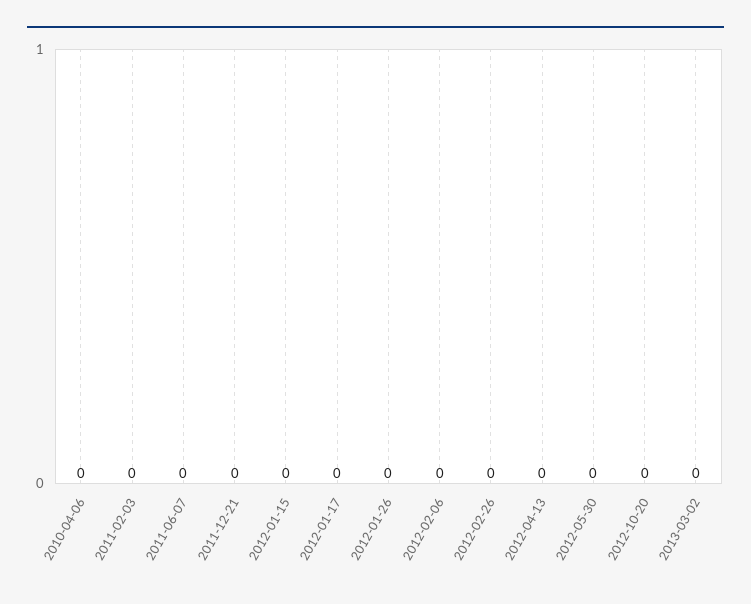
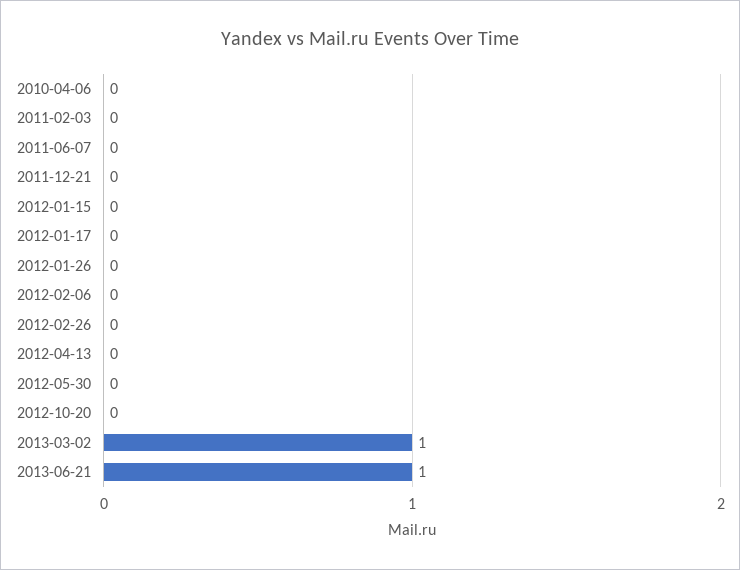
2013-03-02: 0 -> 1
2013-06-21: none -> 1

